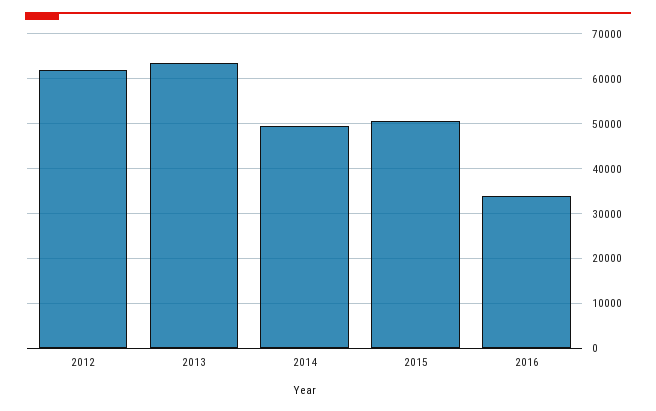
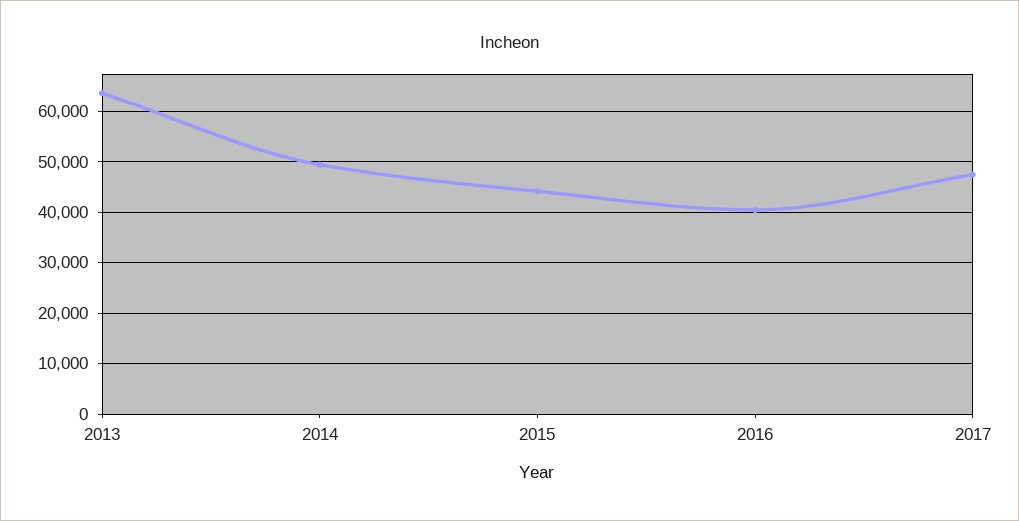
2012: 62000 -> none
2015: 50000 -> 44000
2016: 34000 -> 40000
2017: none -> 48000

